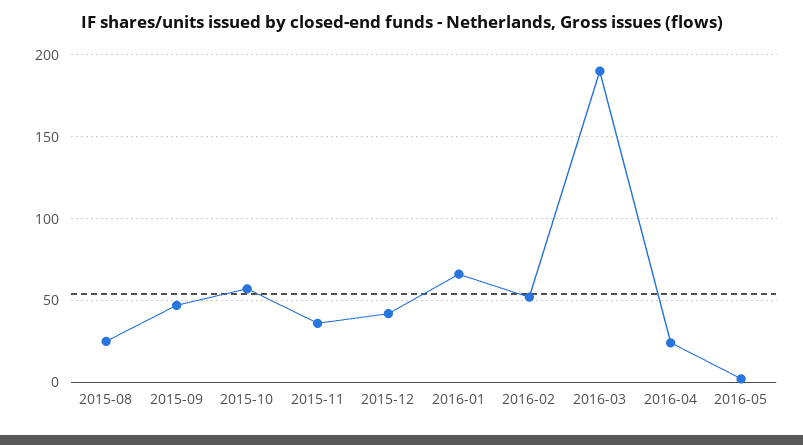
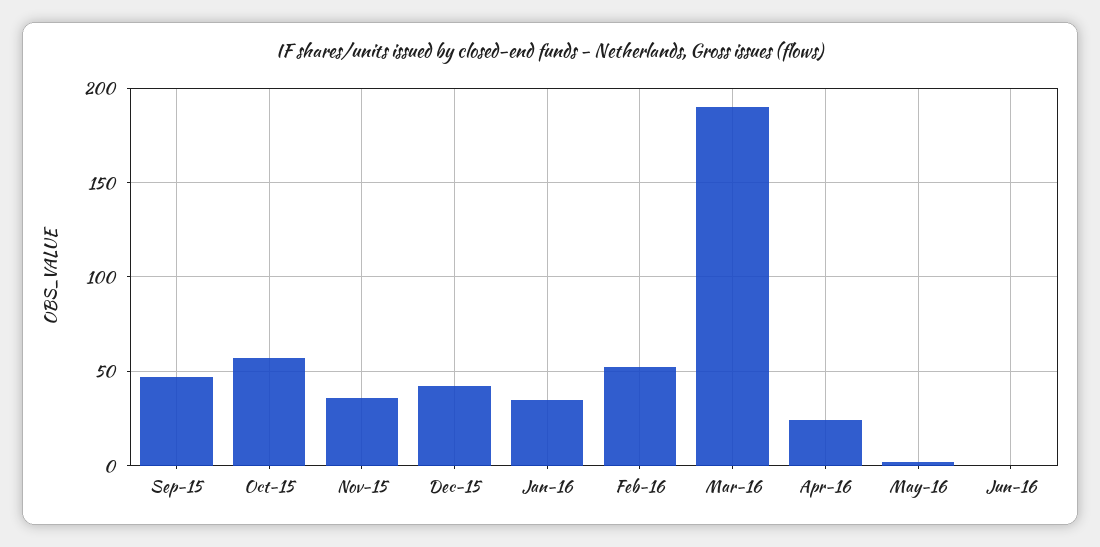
2015-08: 25 -> none
2016-01: 65 -> 35
Jun-16: none -> 0

